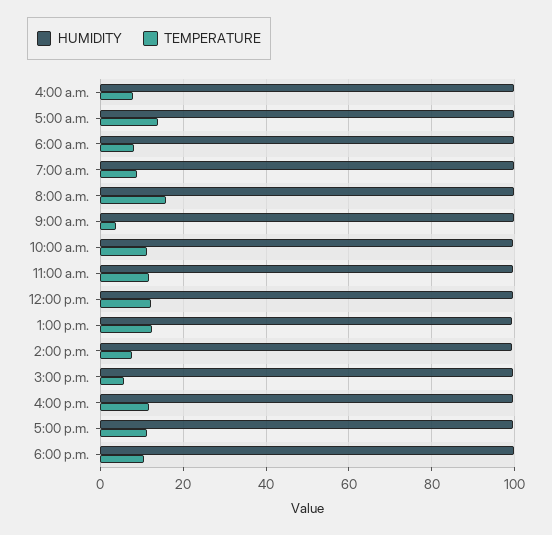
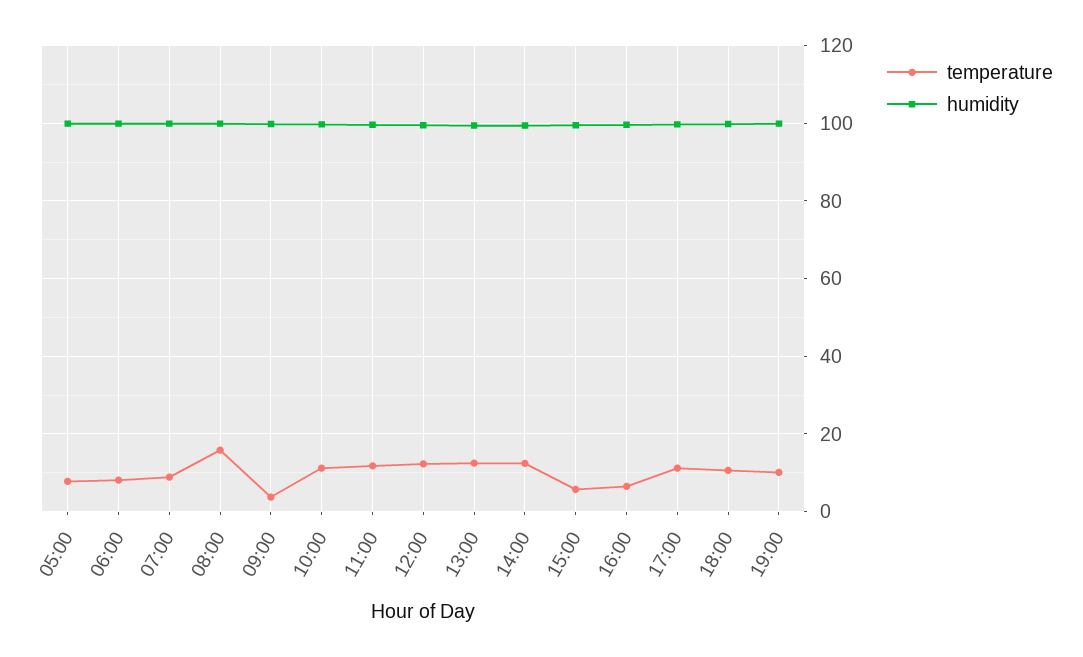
HUMIDITY, 4:00 a.m.: 100 -> none
TEMPERATURE, 4:00 a.m.: 8 -> none
TEMPERATURE, 5:00 a.m.: 14 -> 8
TEMPERATURE, 2:00 p.m.: 8 -> 12
TEMPERATURE, 4:00 p.m.: 12 -> 6
TEMPERATURE, 19:00: none -> 10
HUMIDITY, 19:00: none -> 100

